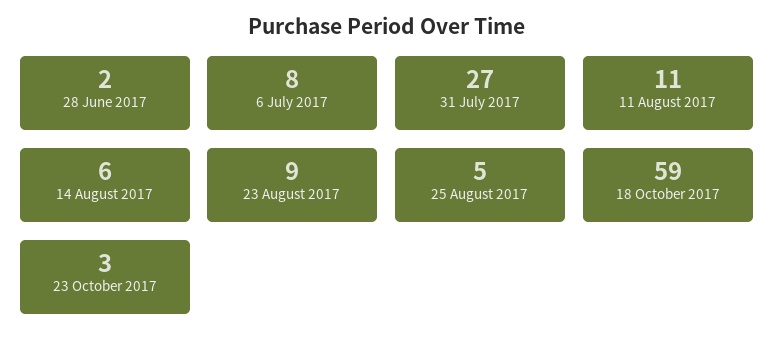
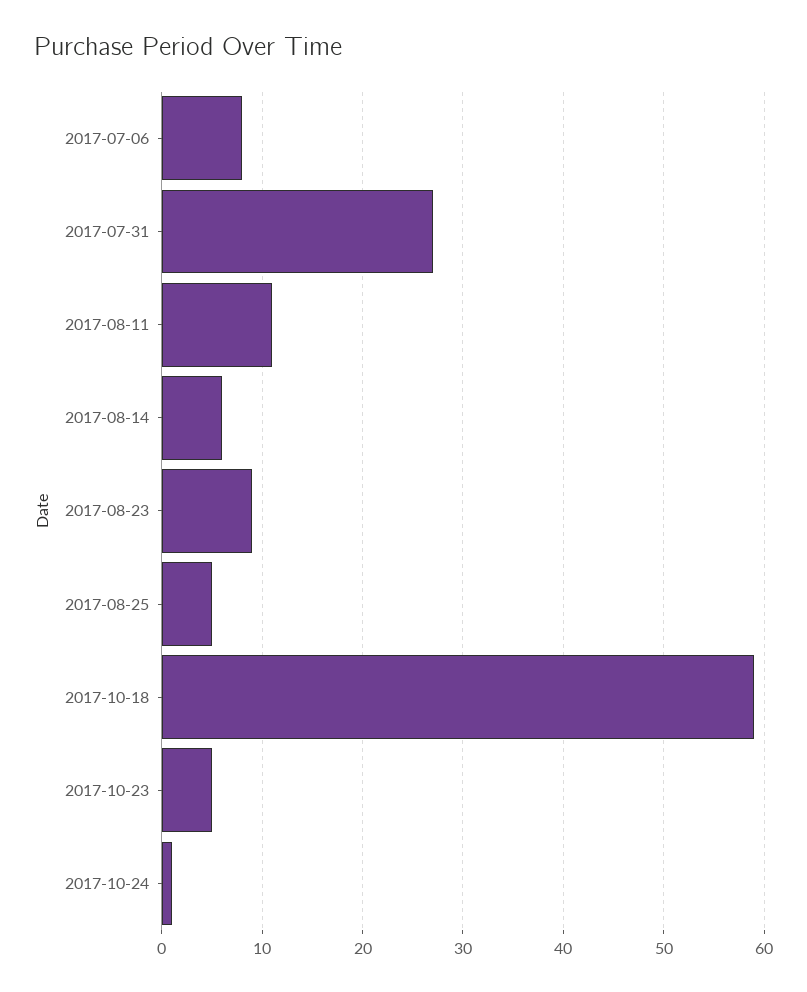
28 June 2017: 2 -> none
23 October 2017: 3 -> 5
2017-10-24: none -> 1

